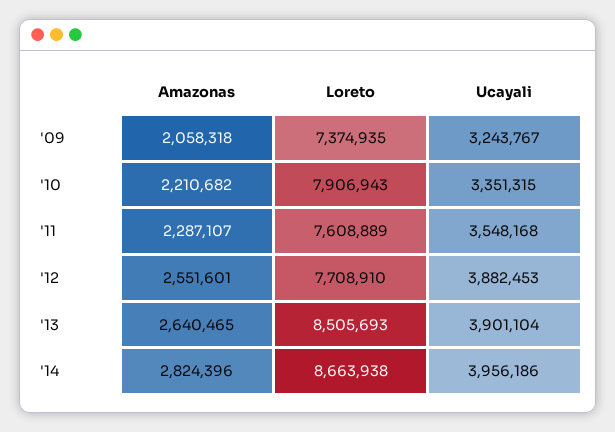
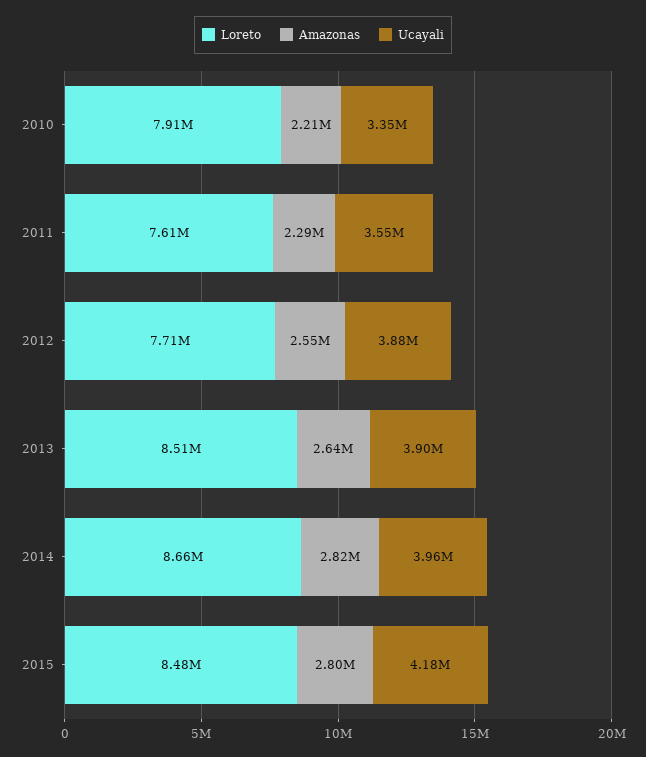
Amazonas, '09: 2058318 -> none
Loreto, '09: 7374935 -> none
Ucayali, '09: 3243767 -> none
Loreto, 2015: none -> 8480000
Amazonas, 2015: none -> 2800000
Ucayali, 2015: none -> 4180000

